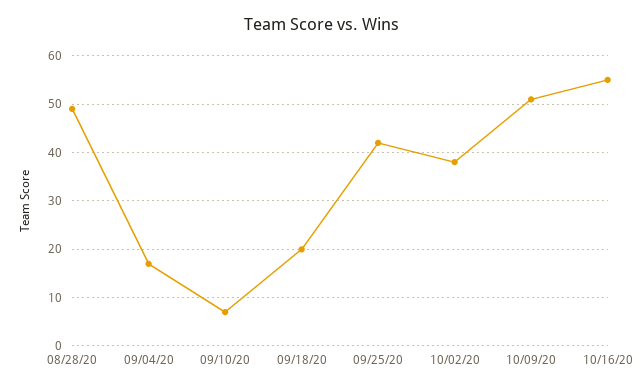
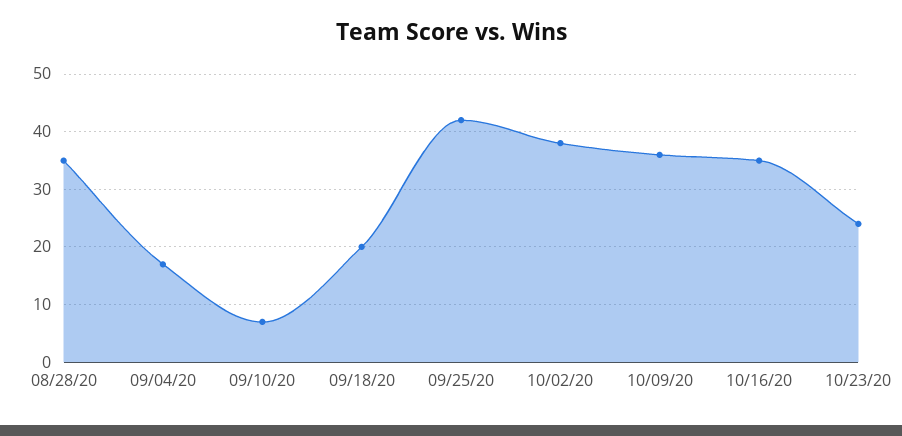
08/28/20: 50 -> 35
10/09/20: 50 -> 35
10/16/20: 55 -> 35
10/23/20: none -> 25

